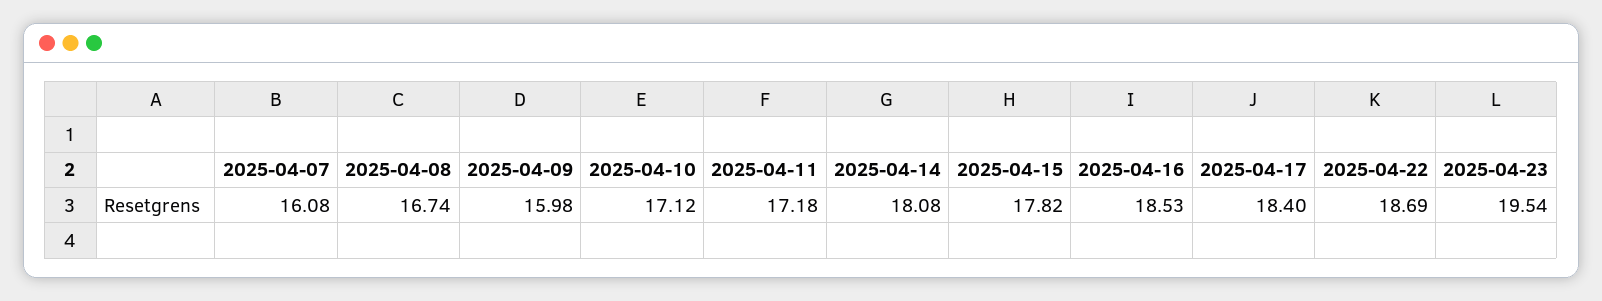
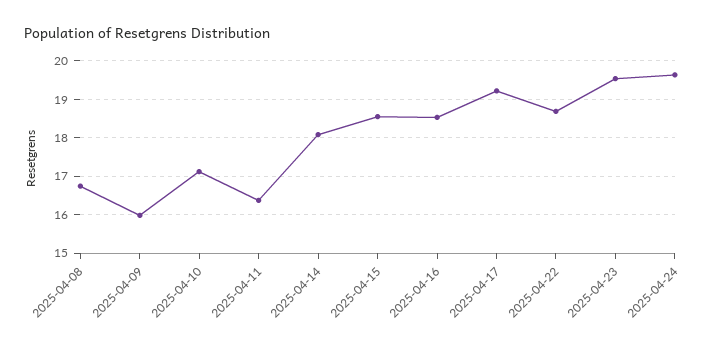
2025-04-07: 16.08 -> none
2025-04-11: 17.18 -> 16.4
2025-04-15: 17.82 -> 18.6
2025-04-17: 18.4 -> 19.2
2025-04-24: none -> 19.6

